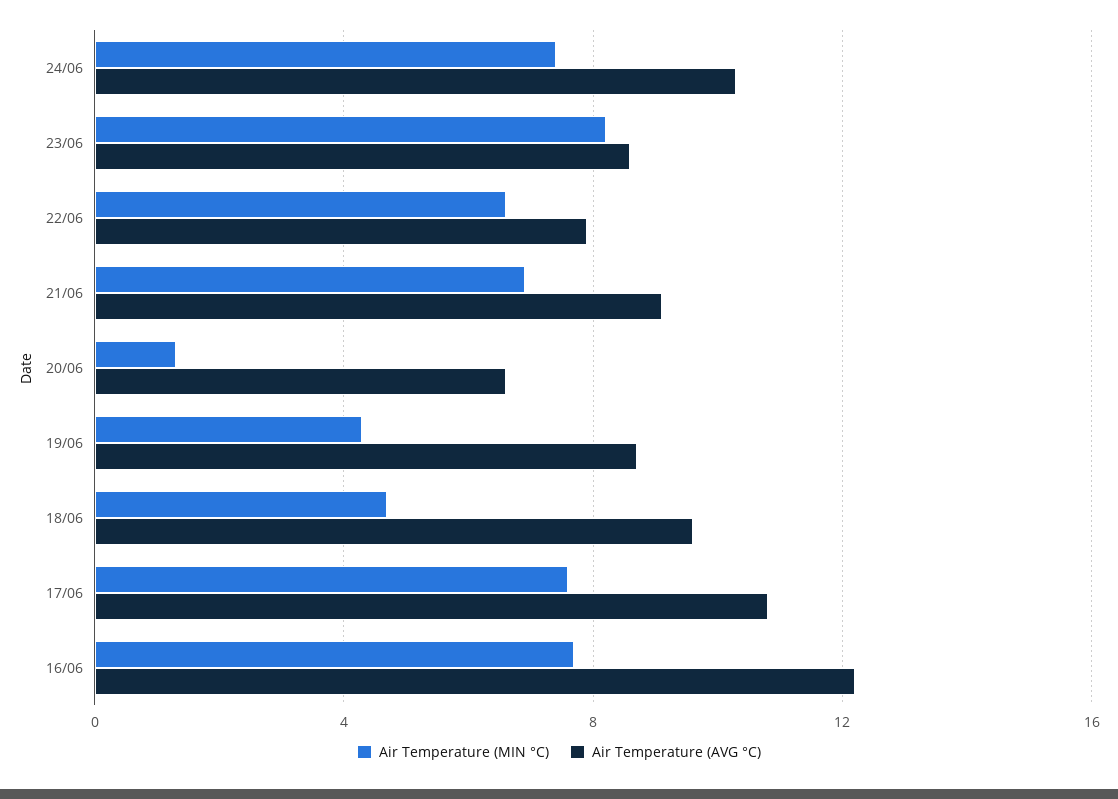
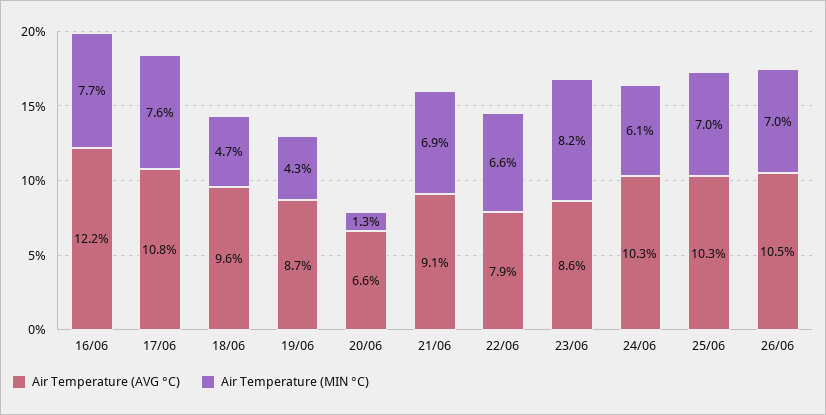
Air Temperature (MIN °C), 24/06: 7.5 -> 6.1
Air Temperature (AVG °C), 25/06: none -> 10.3
Air Temperature (MIN °C), 25/06: none -> 7
Air Temperature (AVG °C), 26/06: none -> 10.5
Air Temperature (MIN °C), 26/06: none -> 7

